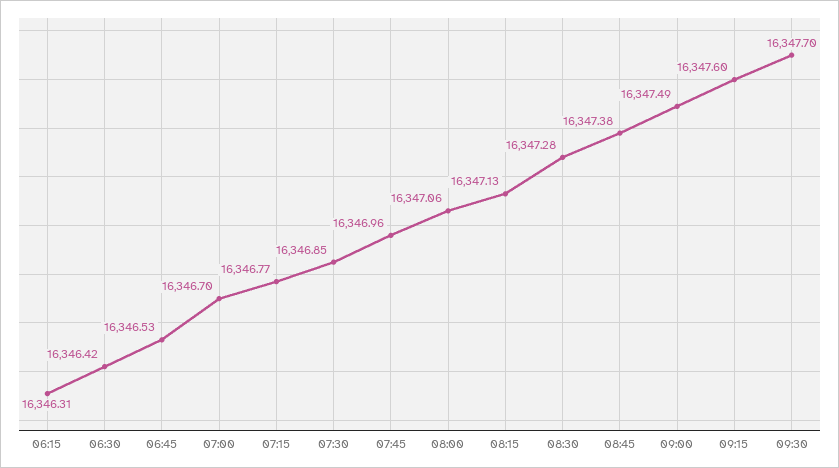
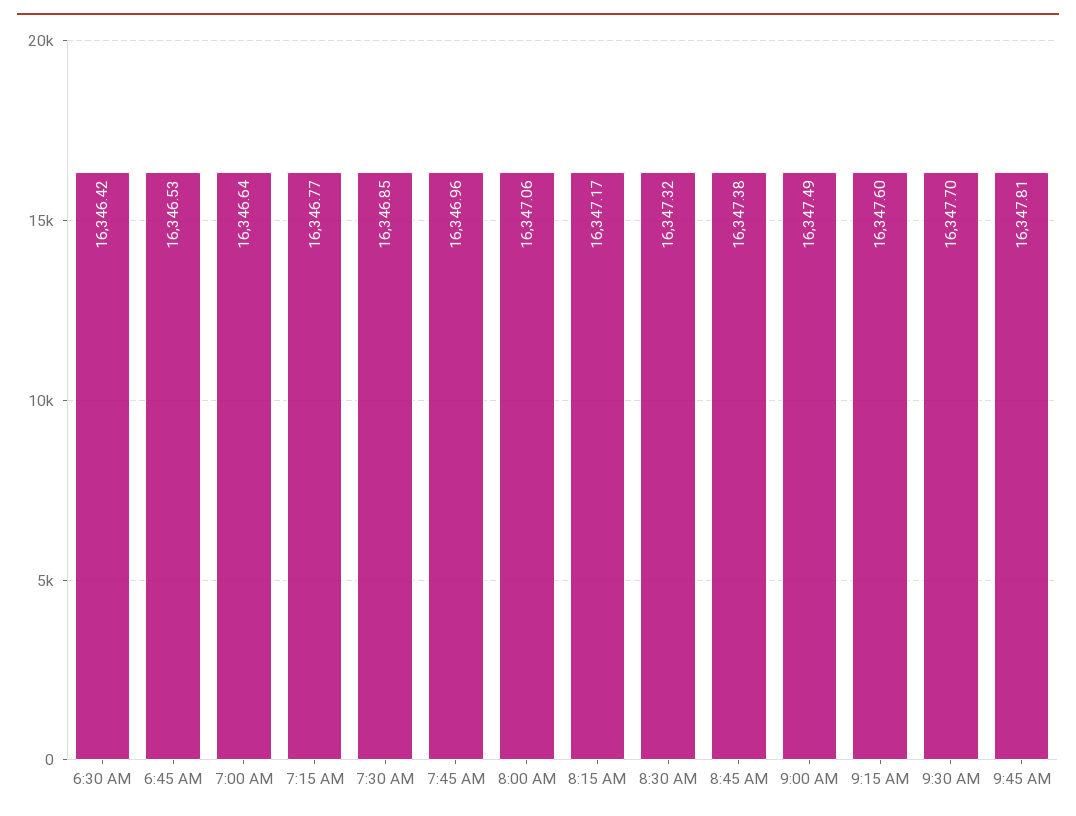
06:15: 16346.31 -> none
07:00: 16346.7 -> 16346.64
08:15: 16347.13 -> 16347.17
08:30: 16347.28 -> 16347.32
9:45 AM: none -> 16347.81

